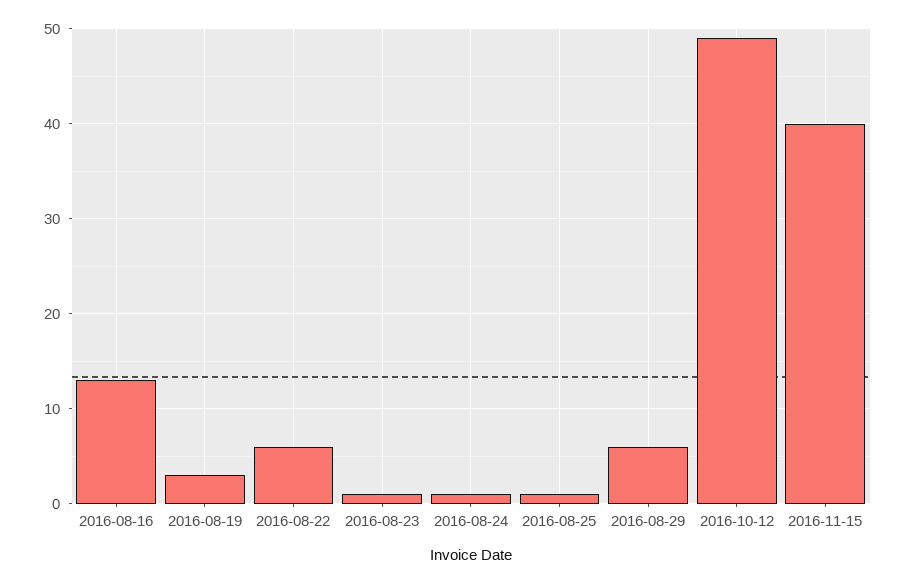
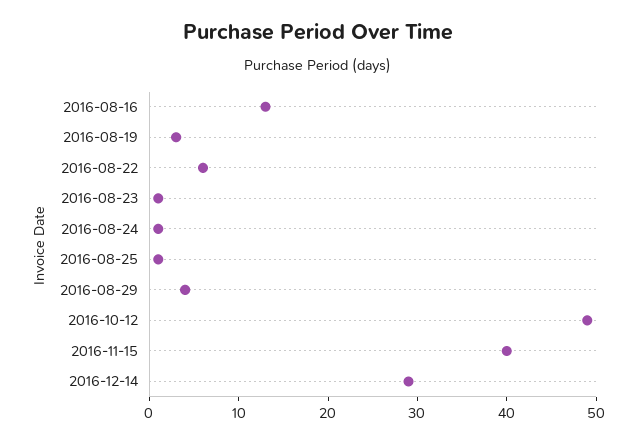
2016-08-29: 6 -> 4
2016-12-14: none -> 29

